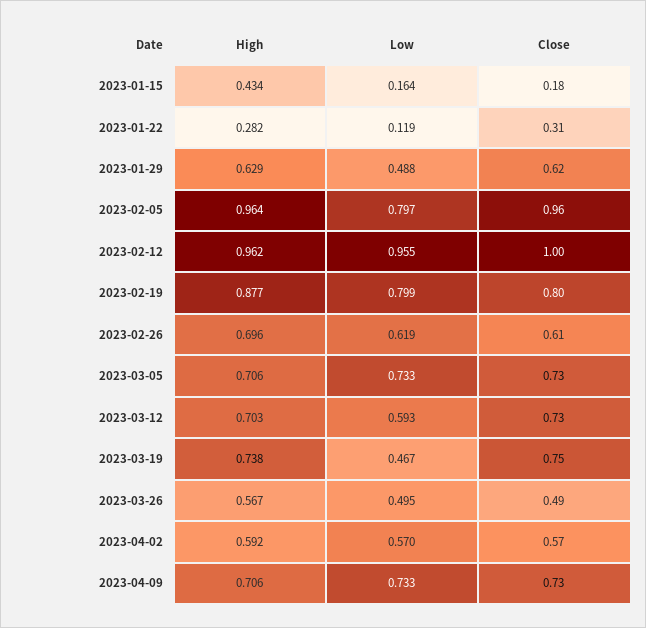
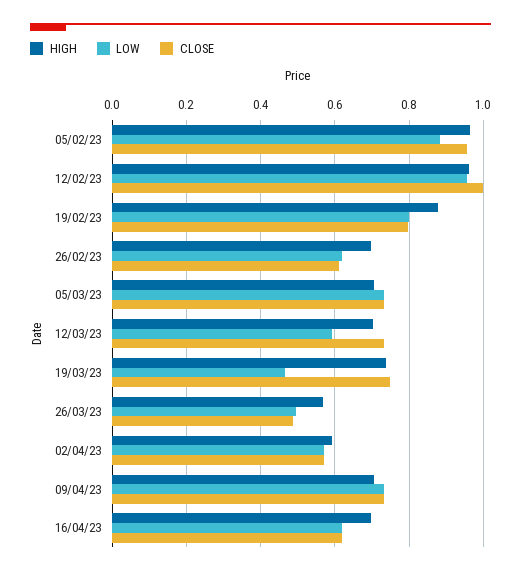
High, 2023-01-15: 0.434 -> none
Low, 2023-01-15: 0.164 -> none
Close, 2023-01-15: 0.18 -> none
High, 2023-01-22: 0.282 -> none
Low, 2023-01-22: 0.119 -> none
Close, 2023-01-22: 0.31 -> none
High, 2023-01-29: 0.629 -> none
Low, 2023-01-29: 0.488 -> none
Close, 2023-01-29: 0.62 -> none
Low, 2023-02-05: 0.797 -> 0.88
High, 16/04/23: none -> 0.7
Low, 16/04/23: none -> 0.62
Close, 16/04/23: none -> 0.62

